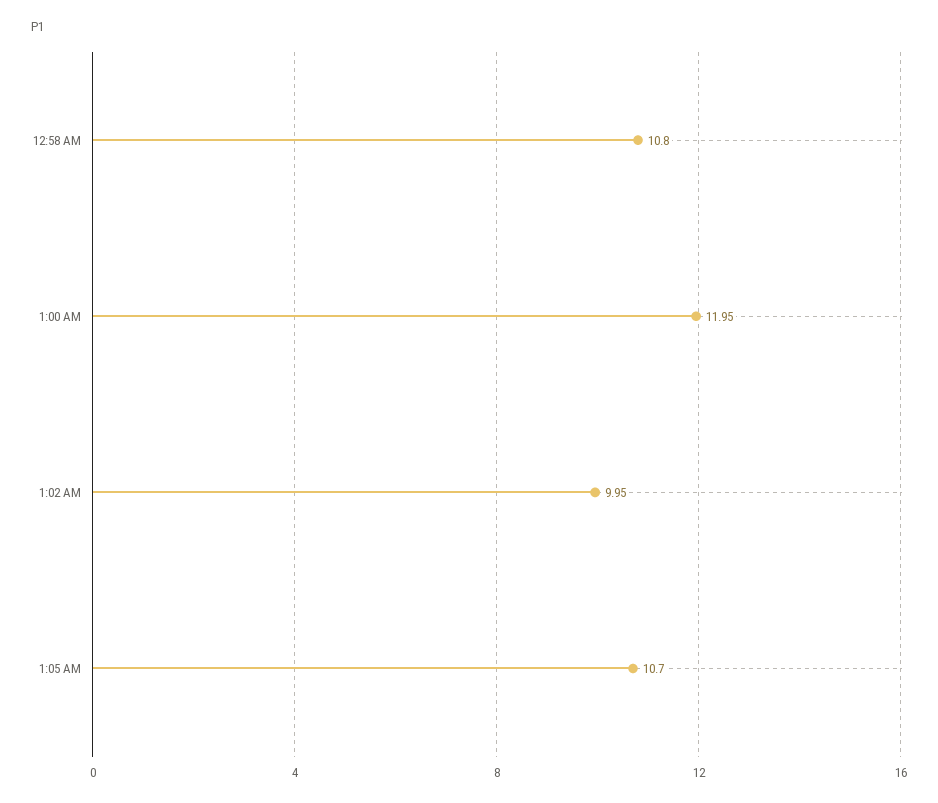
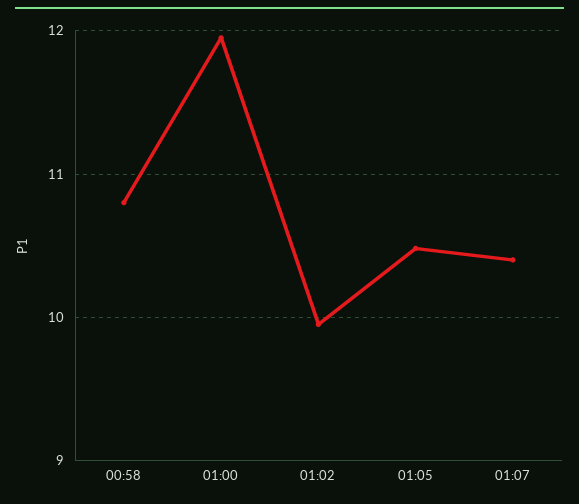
1:05 AM: 10.7 -> 10.5
01:07: none -> 10.4

